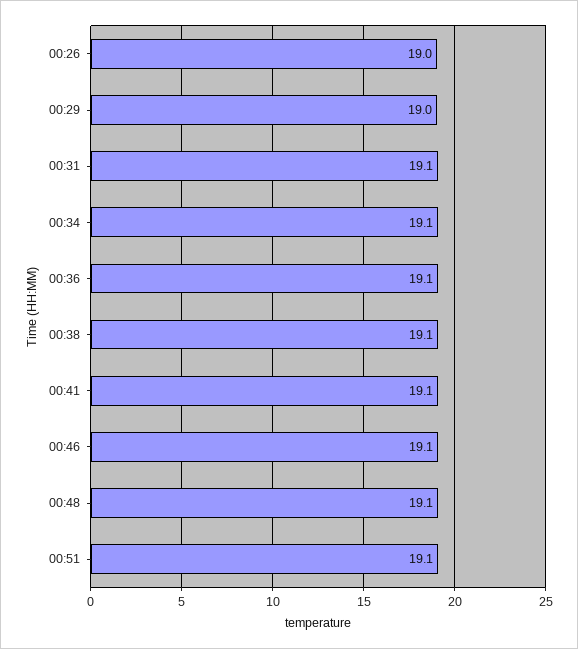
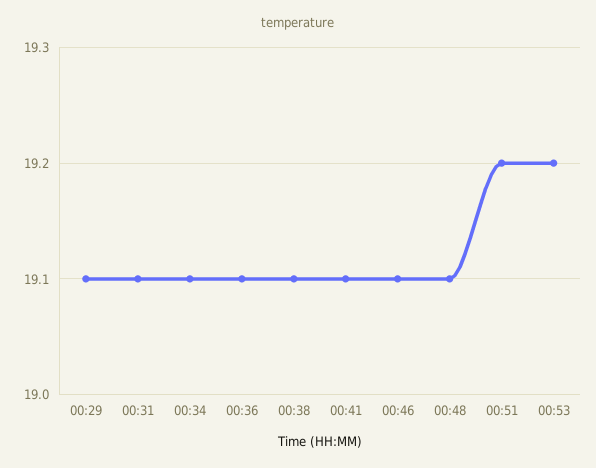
00:26: 19 -> none
00:29: 19 -> 19.1
00:51: 19.1 -> 19.2
00:53: none -> 19.2

